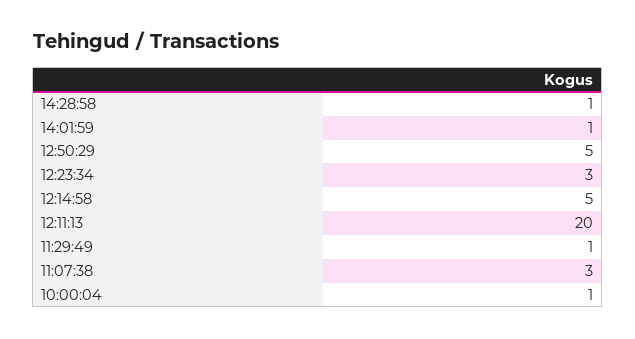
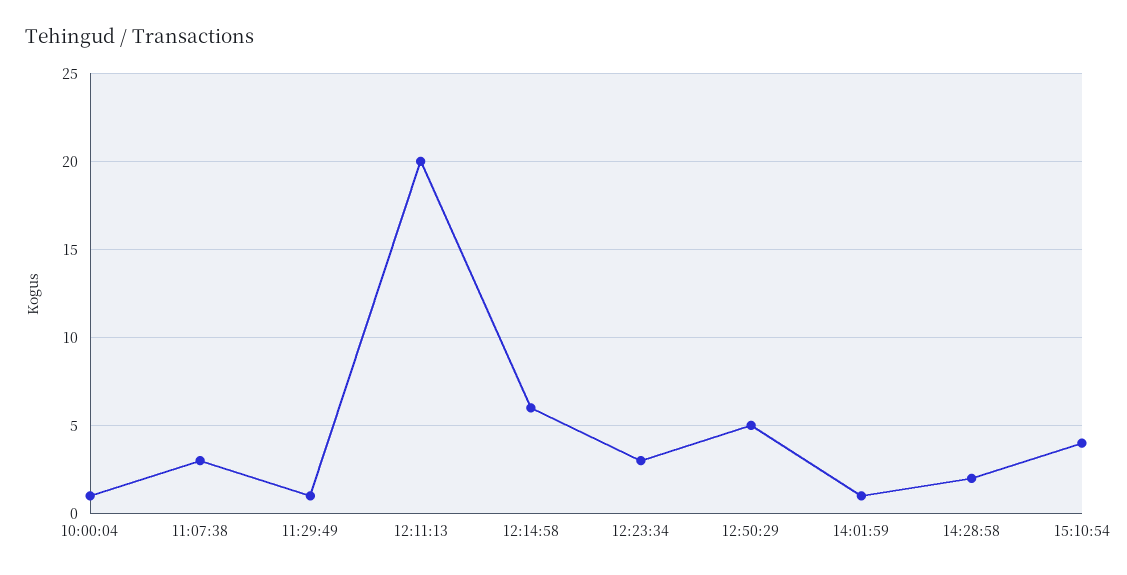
14:28:58: 1 -> 2
12:14:58: 5 -> 6
15:10:54: none -> 4

